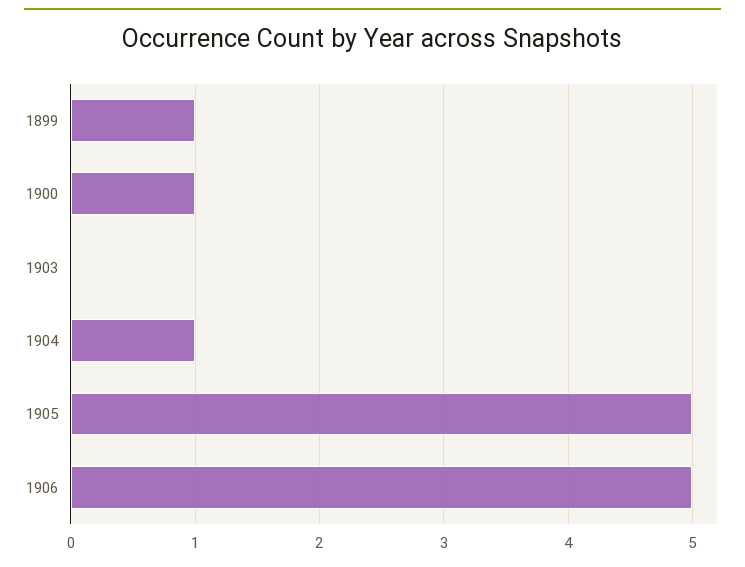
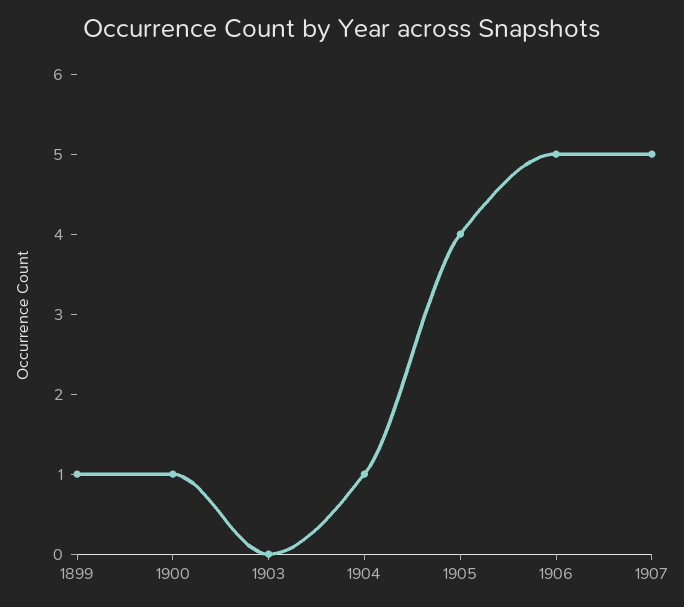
1905: 5 -> 4
1907: none -> 5

